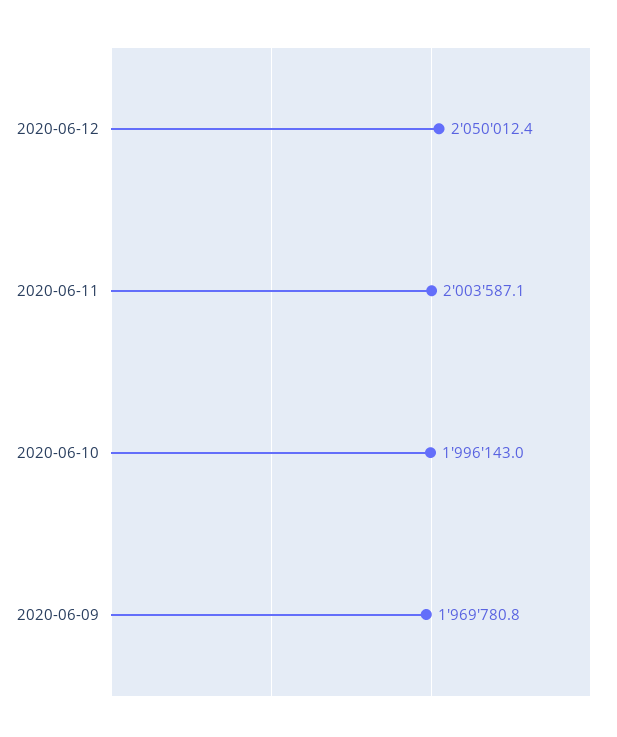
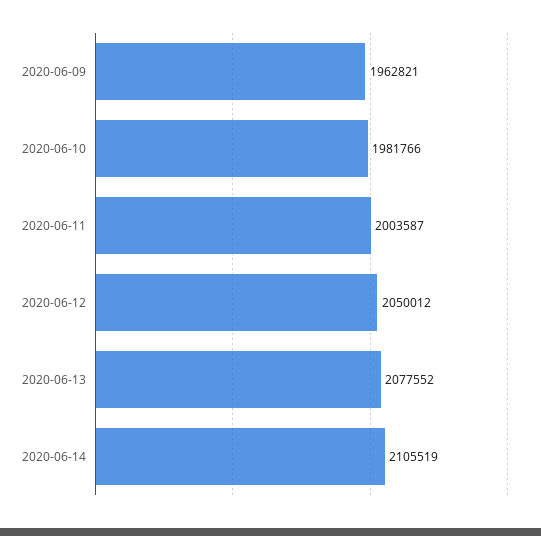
2020-06-10: 1996143 -> 1981766
2020-06-09: 1969780.8 -> 1962821
2020-06-13: none -> 2077552
2020-06-14: none -> 2105519

